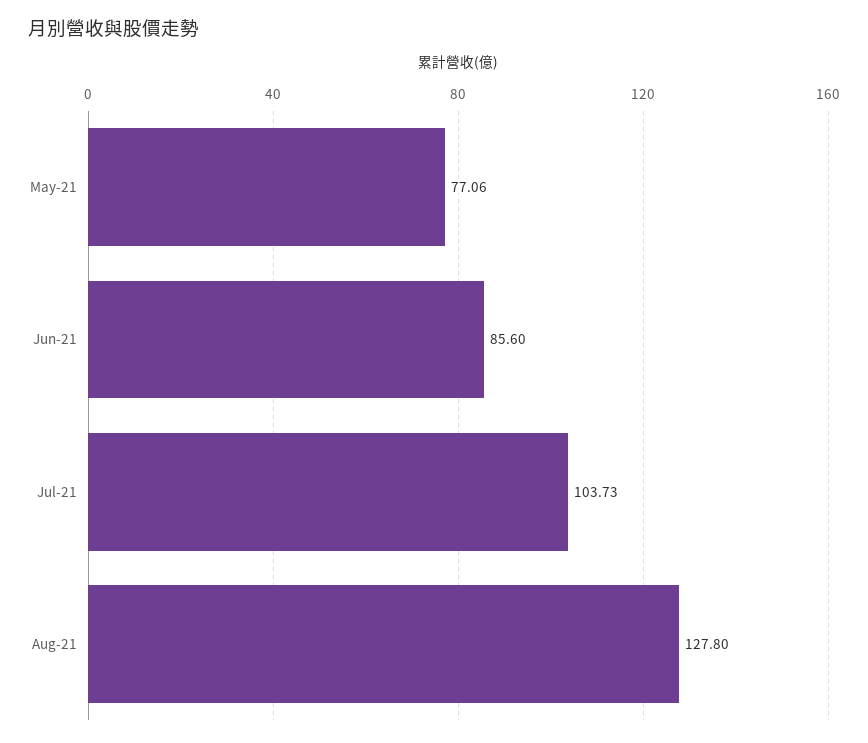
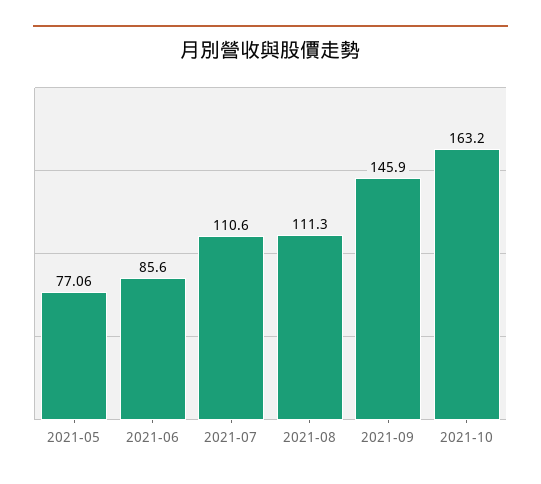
Jul-21: 103.73 -> 110.6
Aug-21: 127.8 -> 111.3
2021-09: none -> 145.9
2021-10: none -> 163.2

